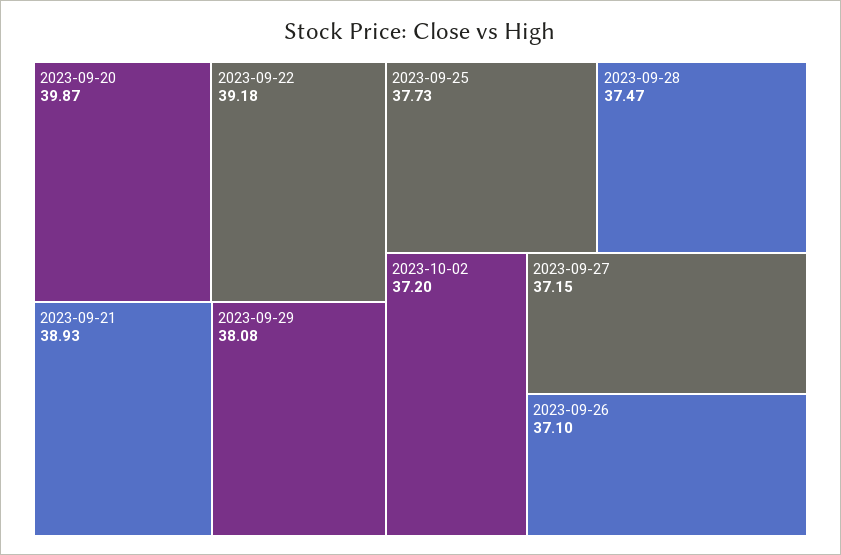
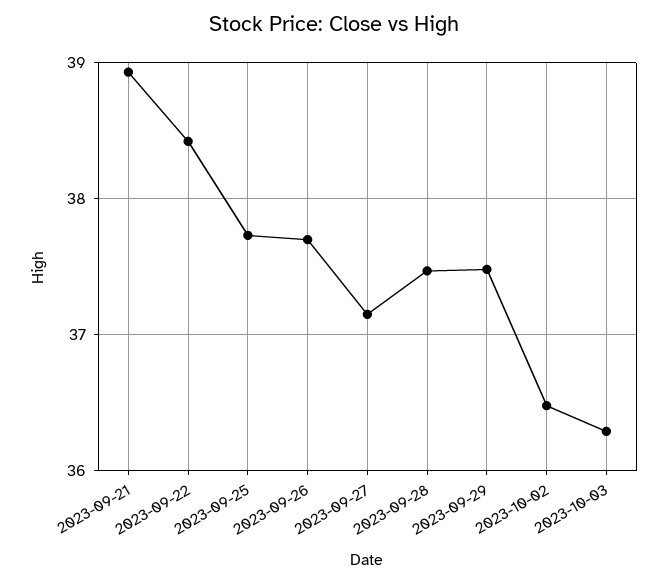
2023-09-20: 39.87 -> none
2023-09-22: 39.18 -> 38.4
2023-09-29: 38.08 -> 37.5
2023-10-02: 37.2 -> 36.5
2023-09-26: 37.1 -> 37.7
2023-10-03: none -> 36.3

